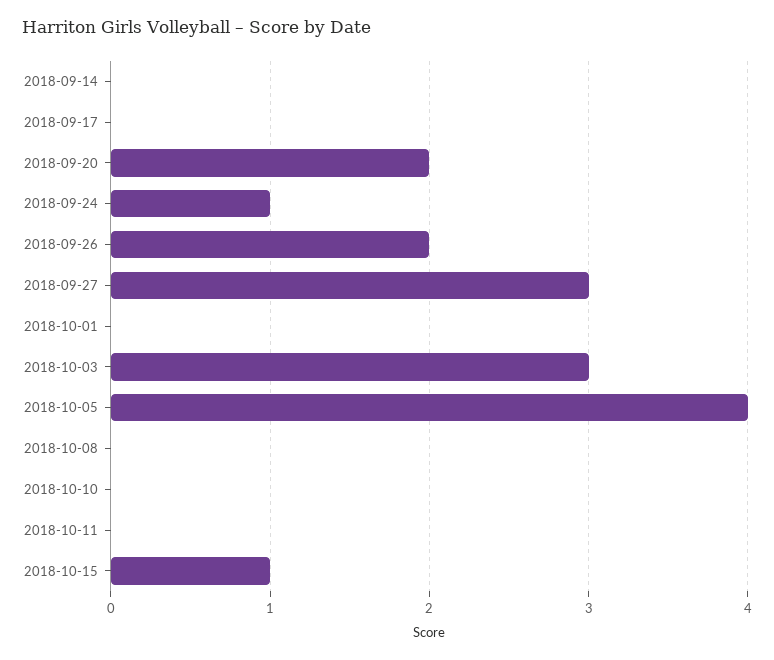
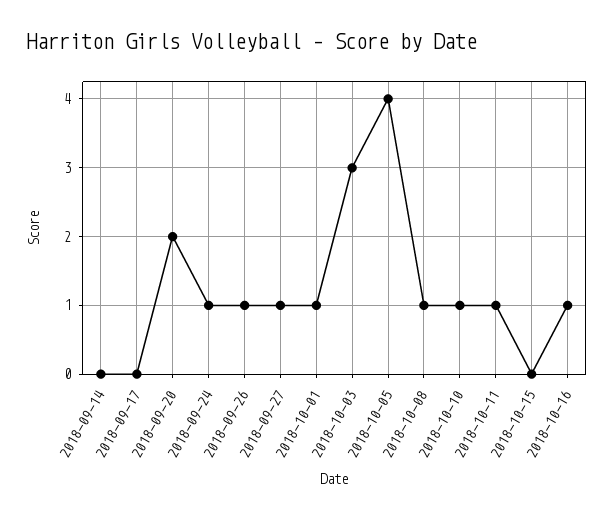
2018-09-26: 2 -> 1
2018-09-27: 3 -> 1
2018-10-01: 0 -> 1
2018-10-08: 0 -> 1
2018-10-10: 0 -> 1
2018-10-11: 0 -> 1
2018-10-15: 1 -> 0
2018-10-16: none -> 1

